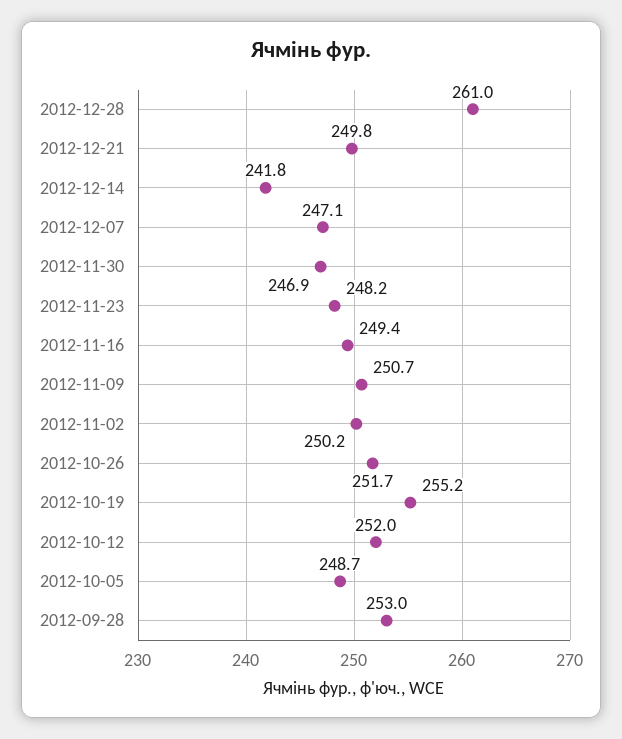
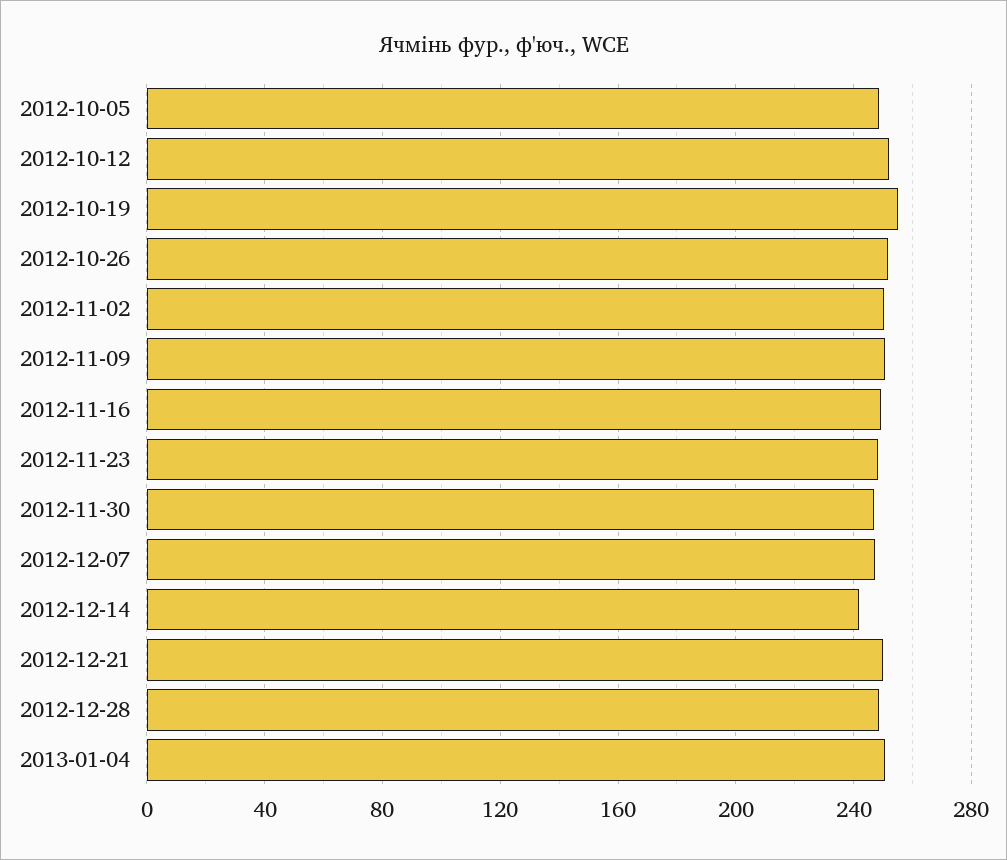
2012-12-28: 261 -> 250
2012-09-28: 253 -> none
2013-01-04: none -> 250

